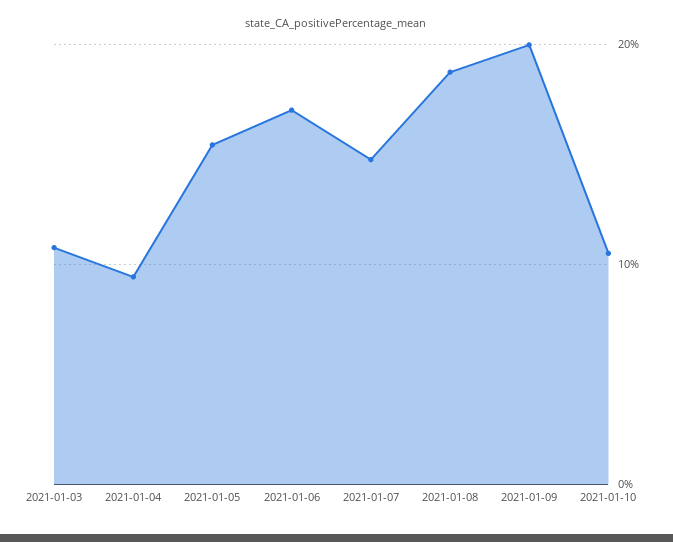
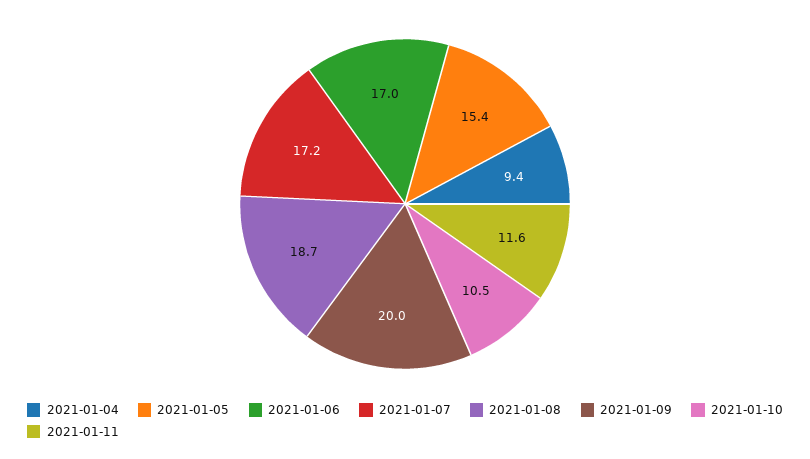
2021-01-03: 11 -> none
2021-01-07: 15 -> 17.2
2021-01-11: none -> 11.6

